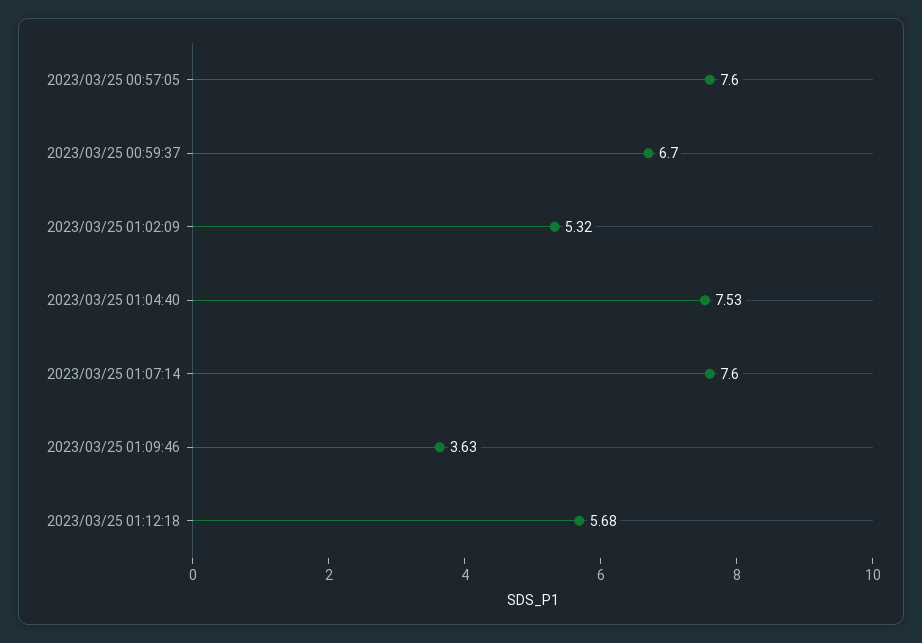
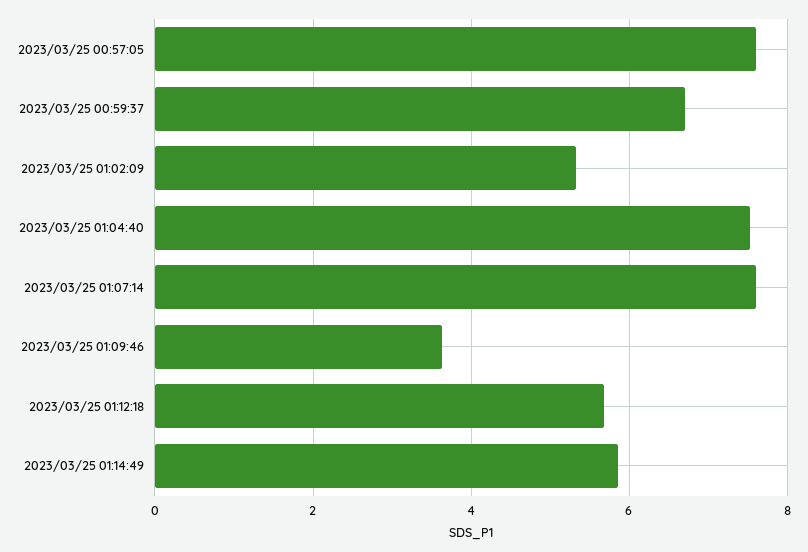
2023/03/25 01:14:49: none -> 5.8

